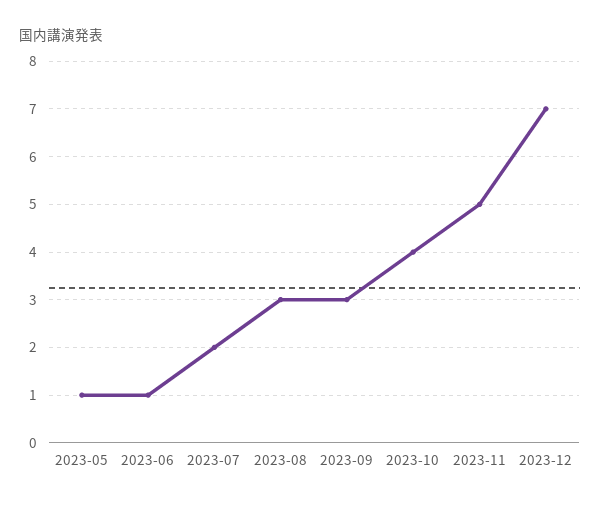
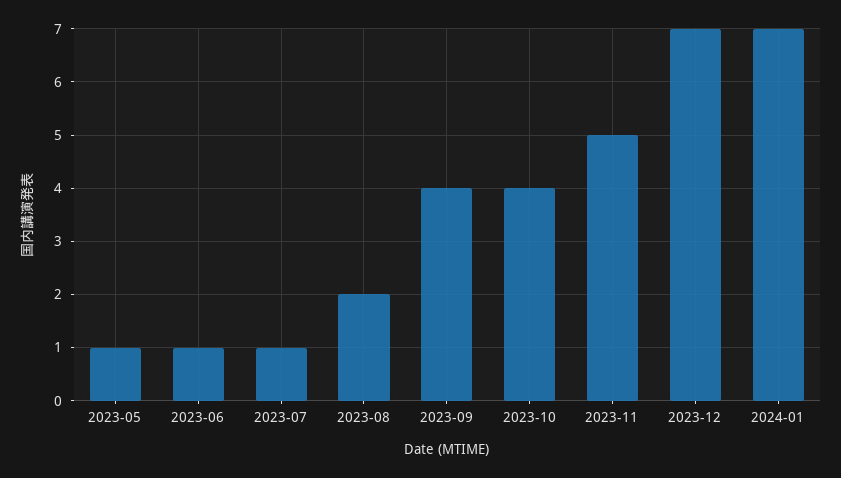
2023-07: 2 -> 1
2023-08: 3 -> 2
2023-09: 3 -> 4
2024-01: none -> 7

